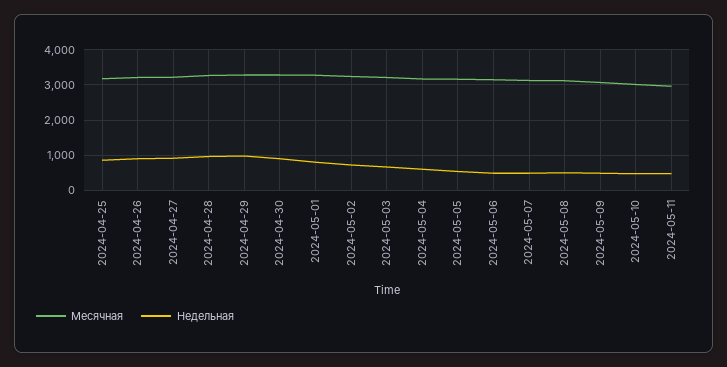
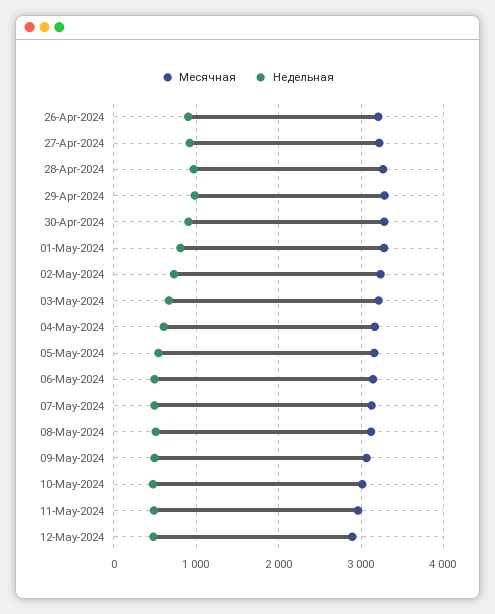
Месячная, 2024-04-25: 3200 -> none
Недельная, 2024-04-25: 800 -> none
Месячная, 12-May-2024: none -> 2900
Недельная, 12-May-2024: none -> 500

